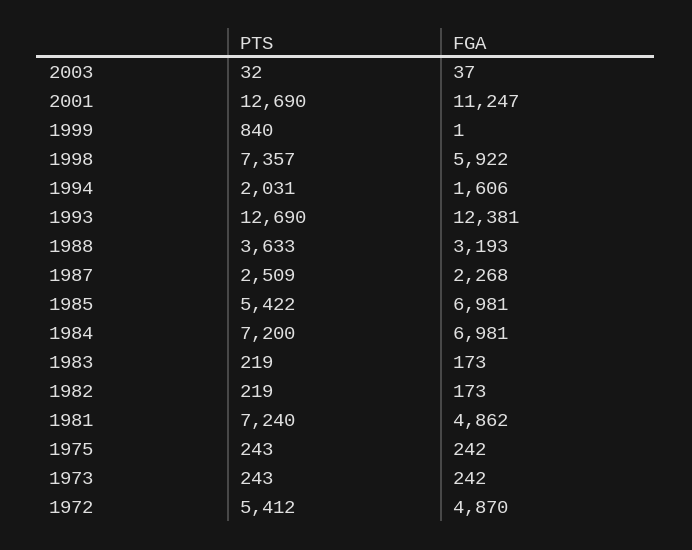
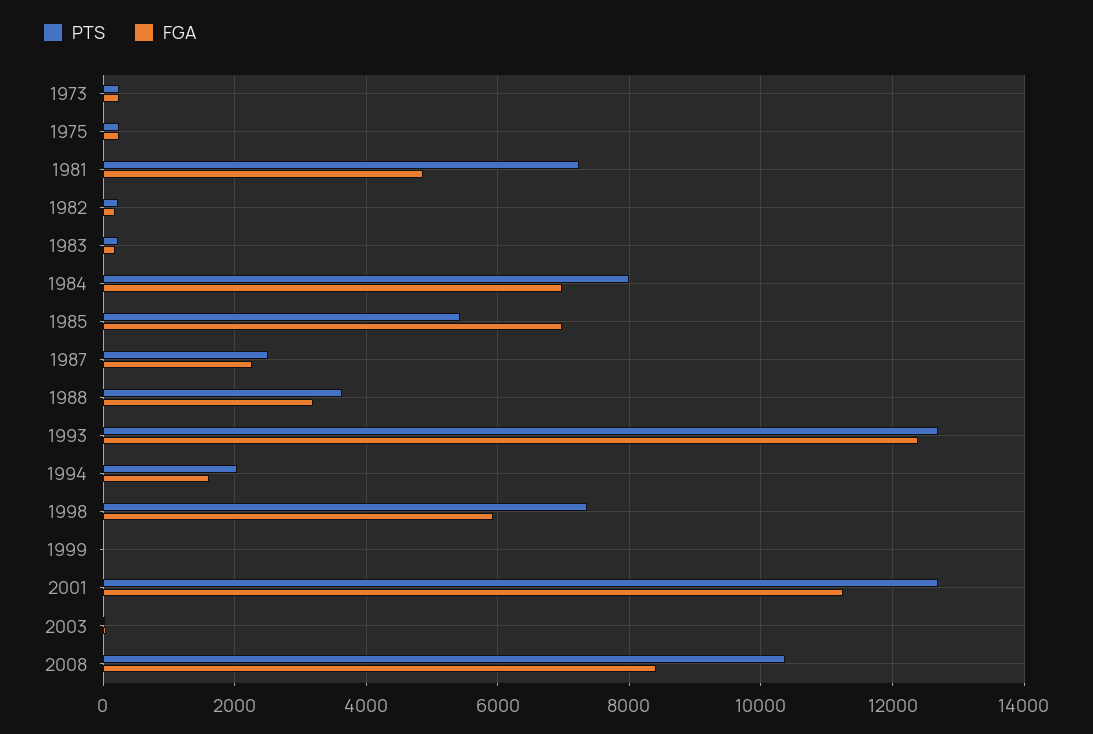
PTS, 1999: 840 -> 0
PTS, 1984: 7200 -> 8000
PTS, 1972: 5412 -> none
FGA, 1972: 4870 -> none
PTS, 2008: none -> 10400
FGA, 2008: none -> 8400

